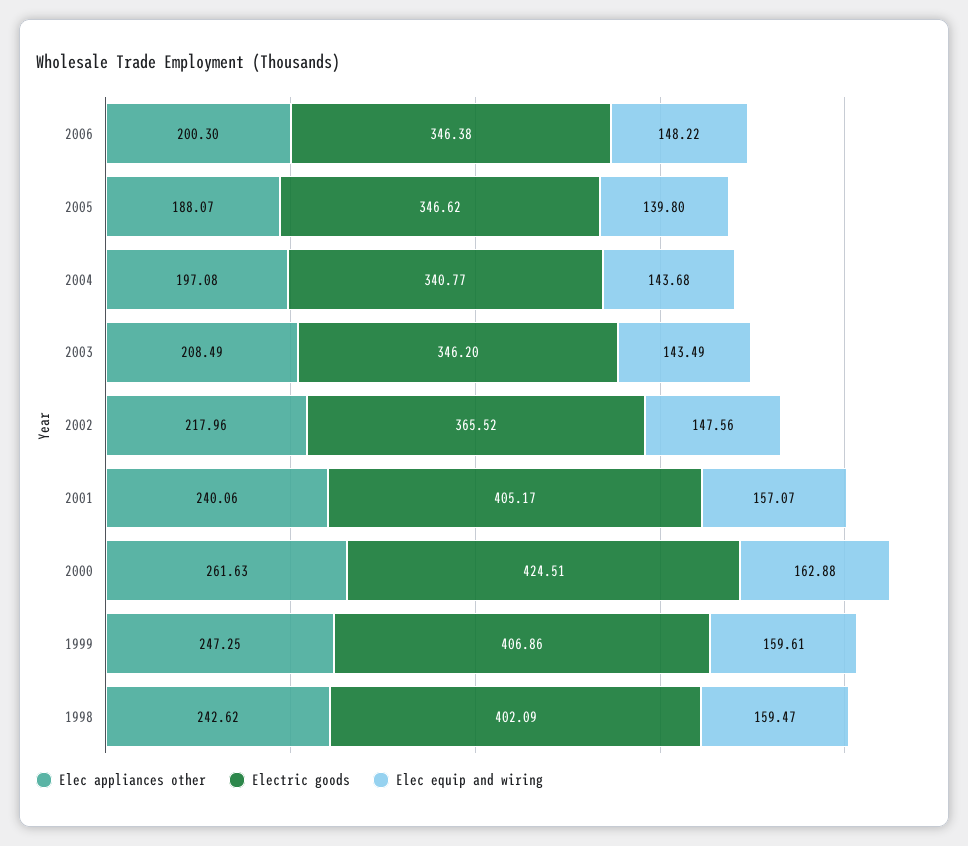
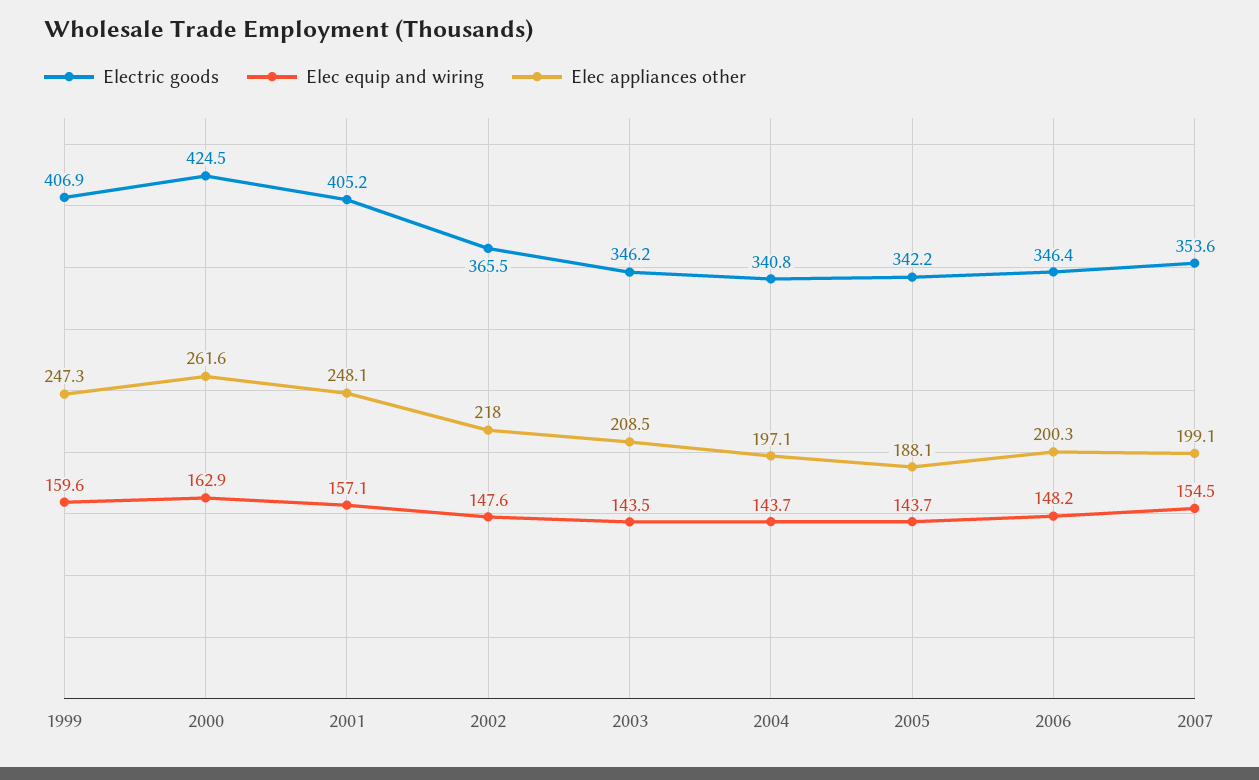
Electric goods, 2005: 346.62 -> 342.2
Elec equip and wiring, 2005: 139.8 -> 143.7
Elec appliances other, 2001: 240.06 -> 248.1
Elec appliances other, 1998: 242.62 -> none
Electric goods, 1998: 402.09 -> none
Elec equip and wiring, 1998: 159.47 -> none
Electric goods, 2007: none -> 353.6
Elec equip and wiring, 2007: none -> 154.5
Elec appliances other, 2007: none -> 199.1

